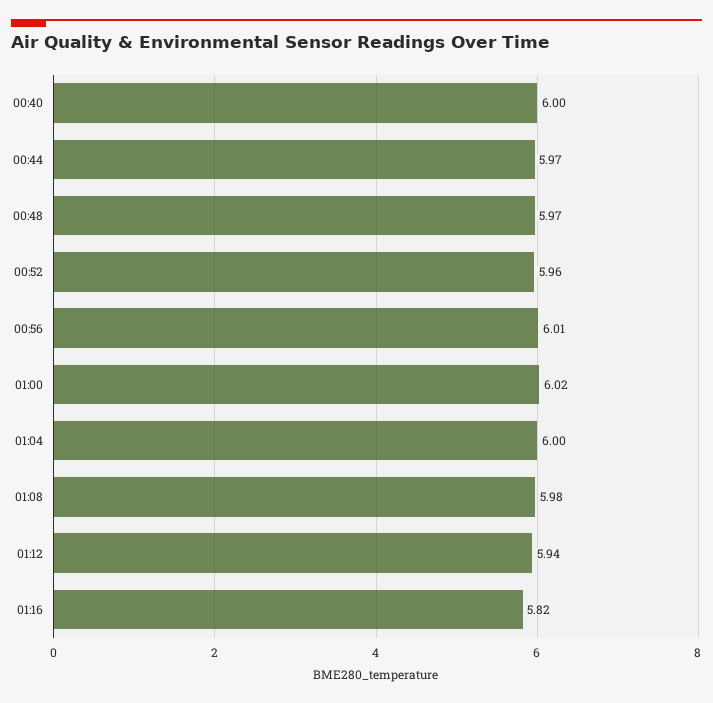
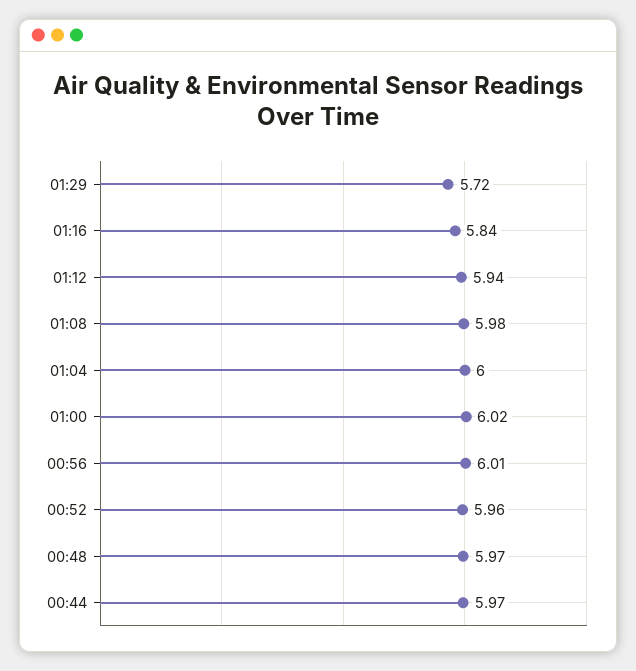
00:40: 6 -> none
01:16: 5.82 -> 5.84
01:29: none -> 5.72

